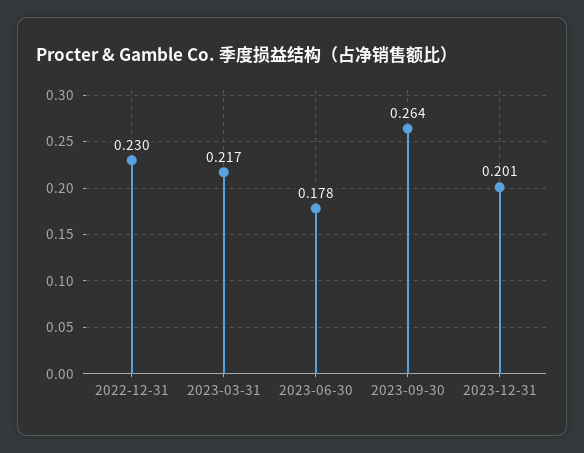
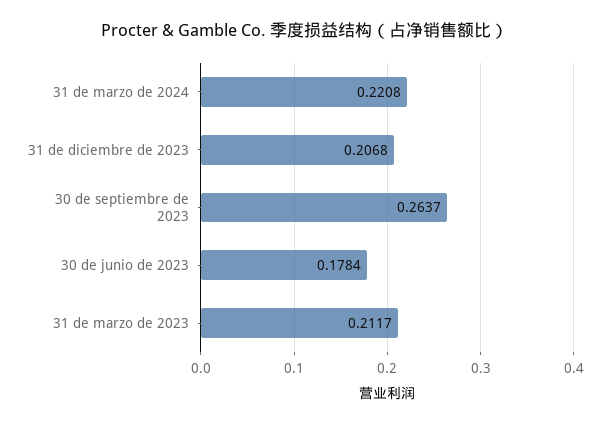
2022-12-31: 0.23 -> none
2023-03-31: 0.217 -> 0.2117
2023-12-31: 0.201 -> 0.2068
31 de marzo de 2024: none -> 0.2208

